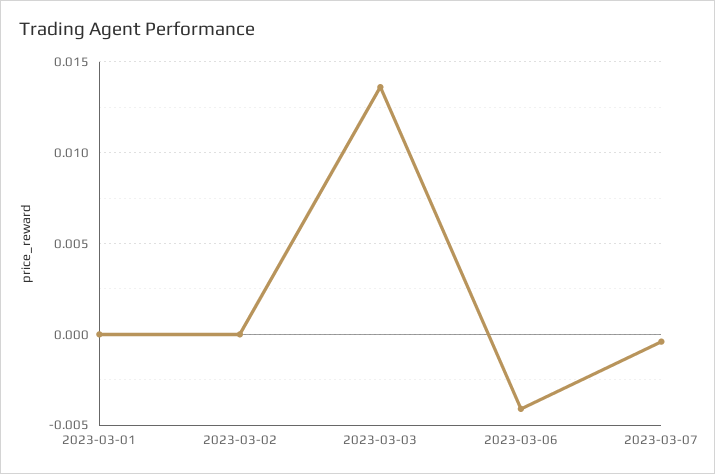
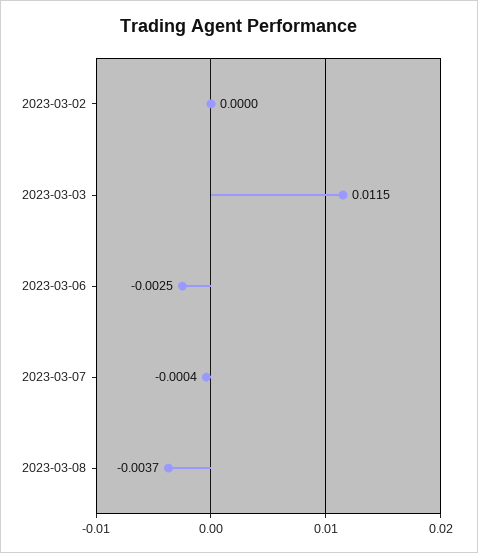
2023-03-01: 0 -> none
2023-03-03: 0.0135 -> 0.0115
2023-03-06: -0.004 -> -0.0025
2023-03-08: none -> -0.0037

